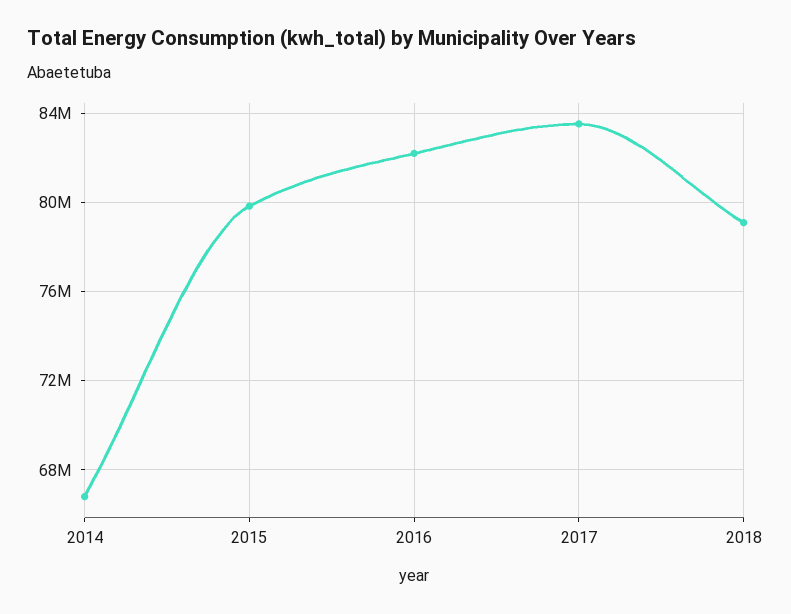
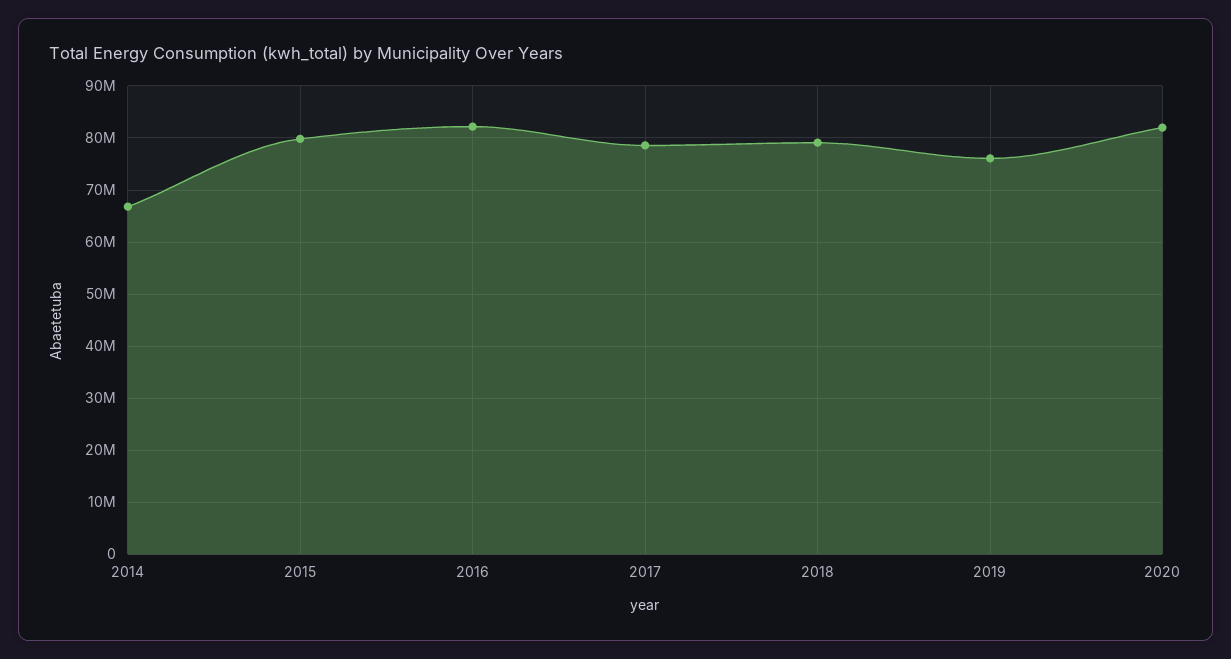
2017: 83500000 -> 78000000
2019: none -> 76000000
2020: none -> 82000000

